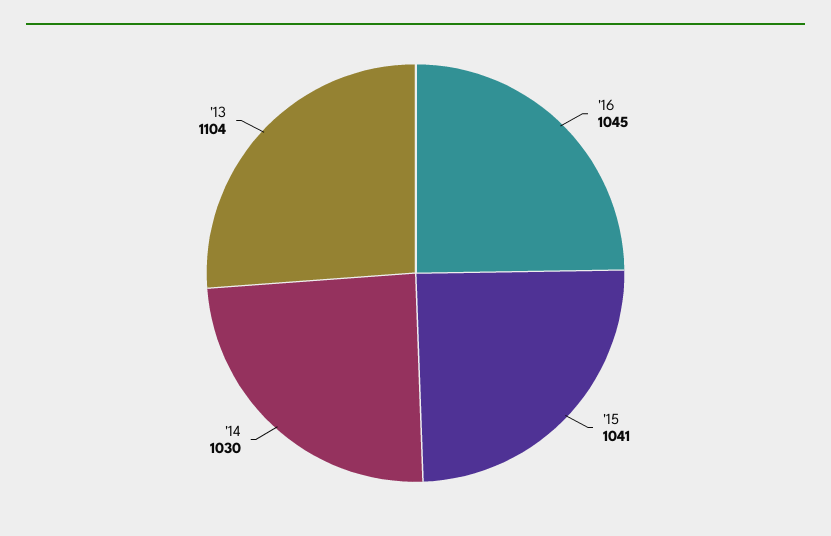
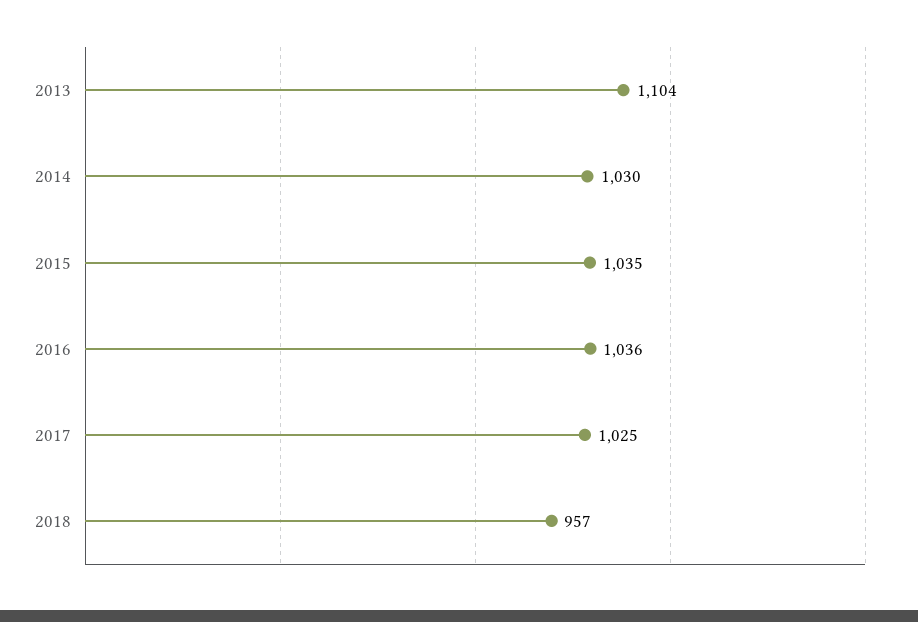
'16: 1045 -> 1036
'15: 1041 -> 1035
2017: none -> 1025
2018: none -> 957

